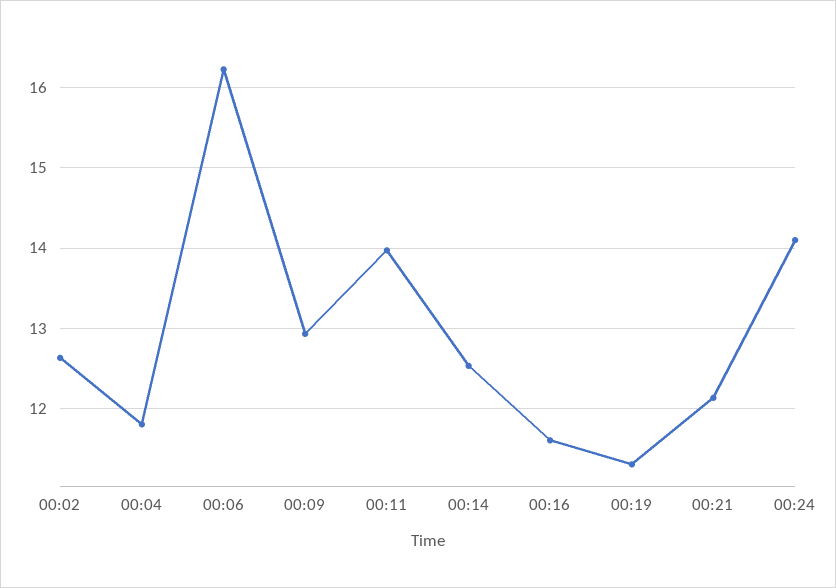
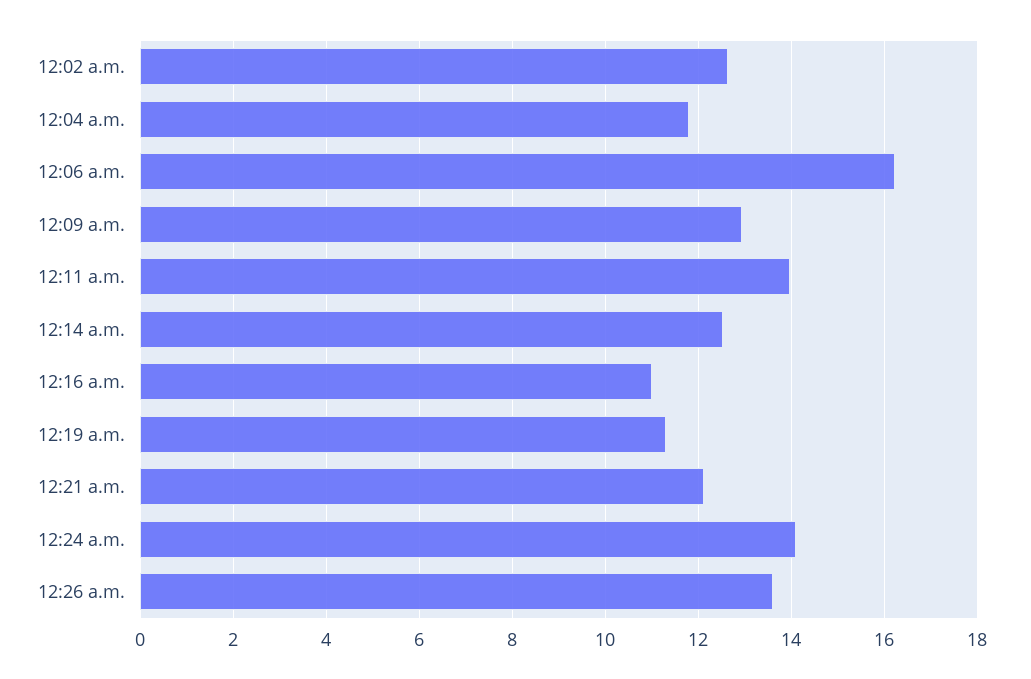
00:16: 11.6 -> 11
12:26 a.m.: none -> 13.6

